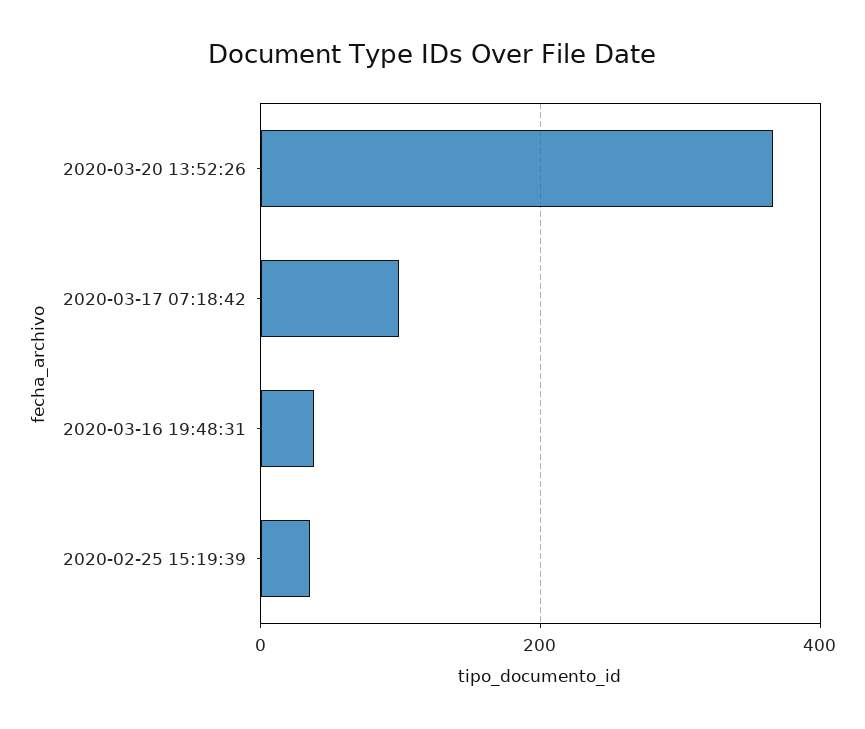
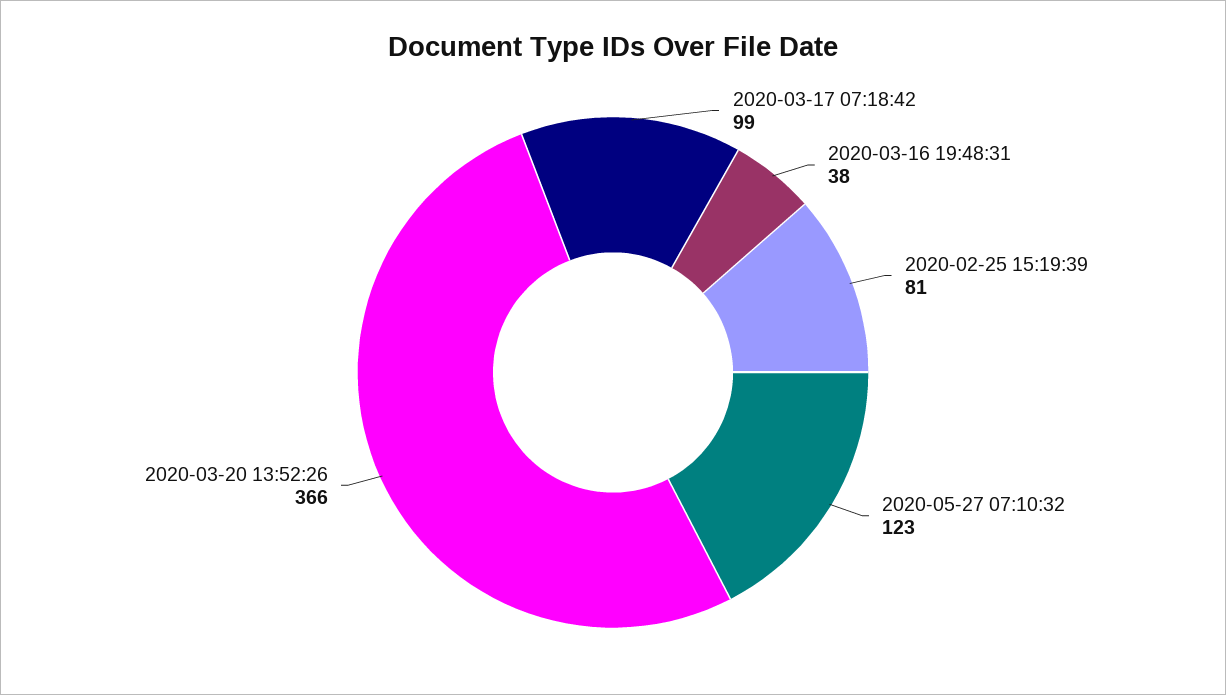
2020-02-25 15:19:39: 40 -> 81
2020-05-27 07:10:32: none -> 123

